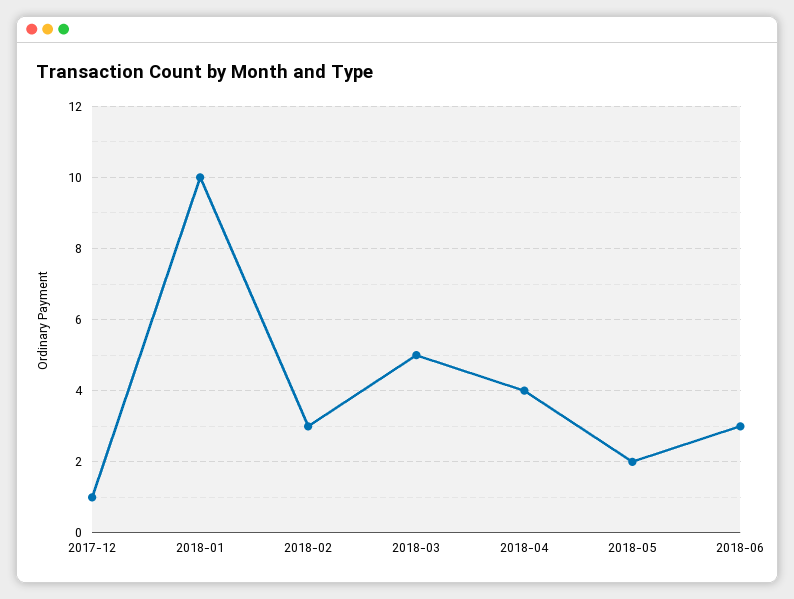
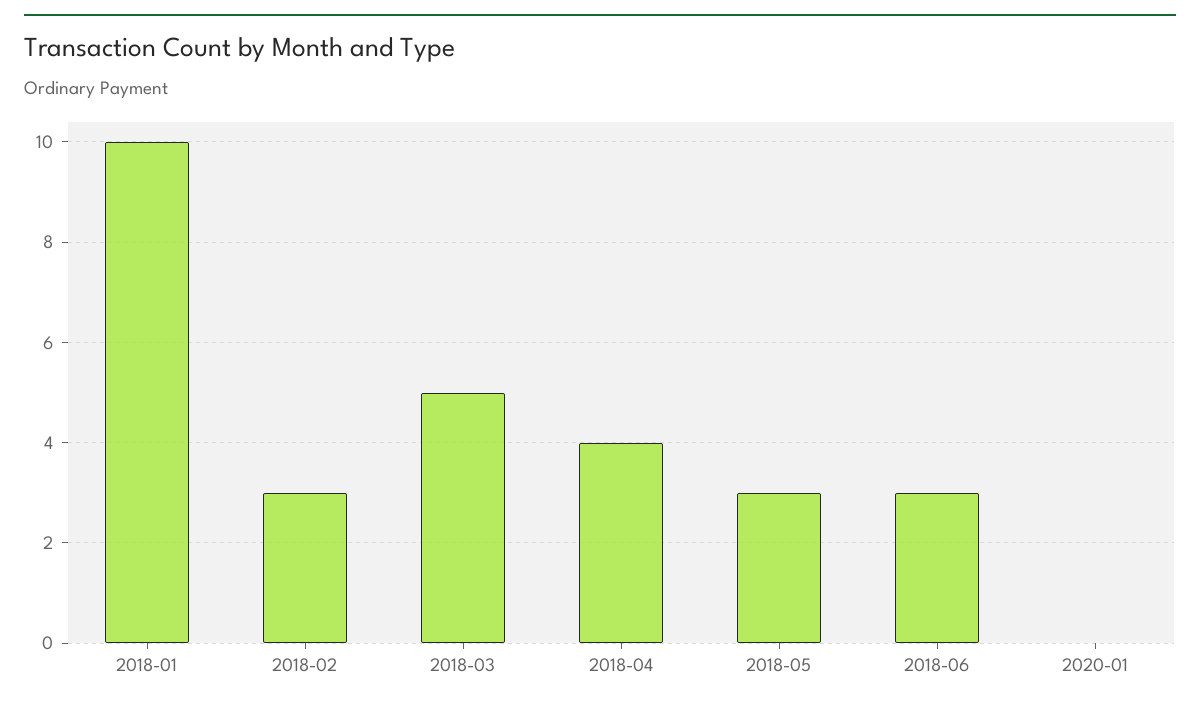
2017-12: 1 -> none
2018-05: 2 -> 3
2020-01: none -> 0

